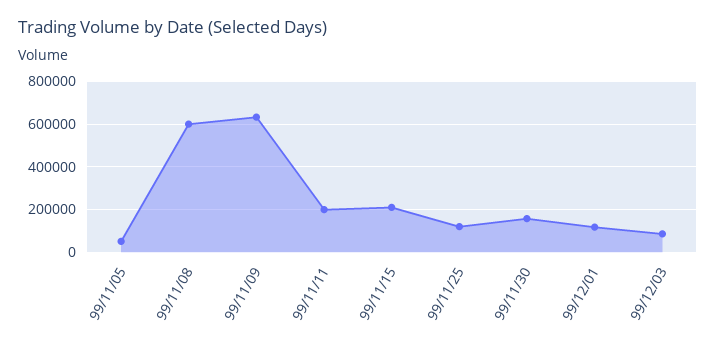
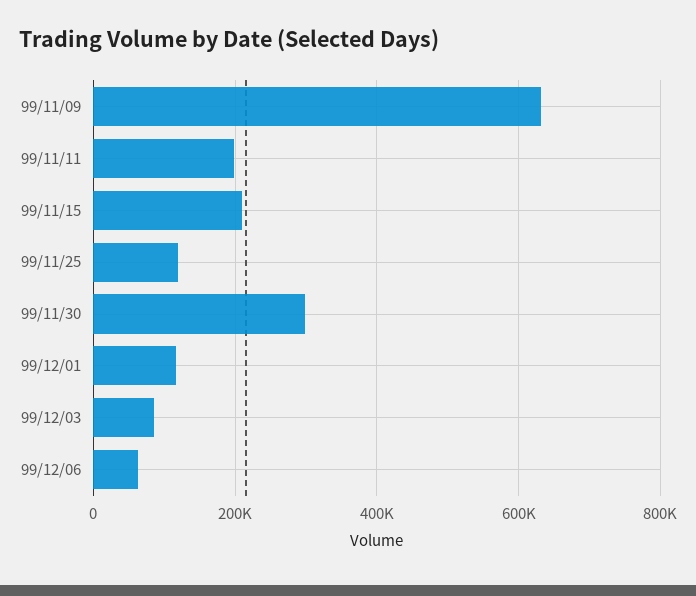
99/11/05: 50000 -> none
99/11/08: 600000 -> none
99/11/30: 150000 -> 300000
99/12/06: none -> 60000

